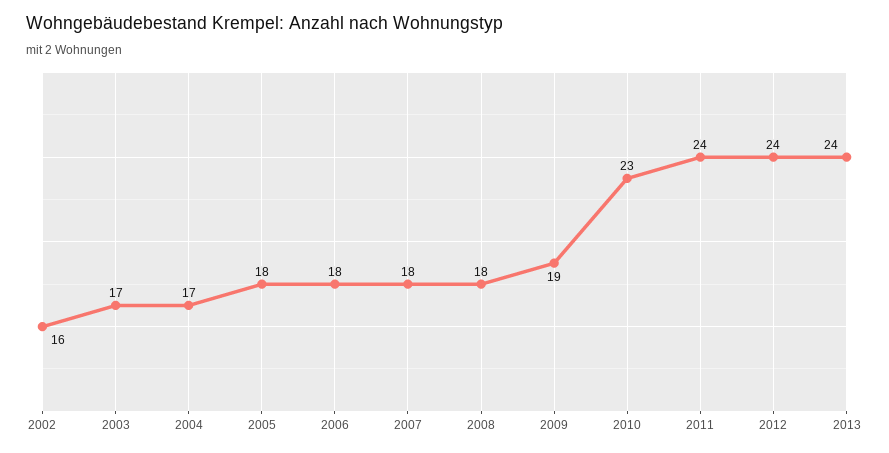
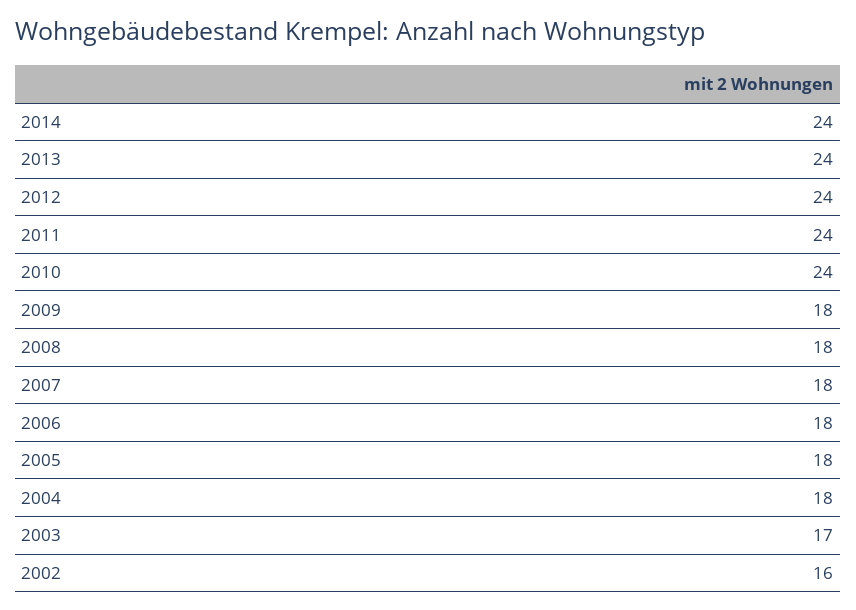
2004: 17 -> 18
2009: 19 -> 18
2010: 23 -> 24
2014: none -> 24

